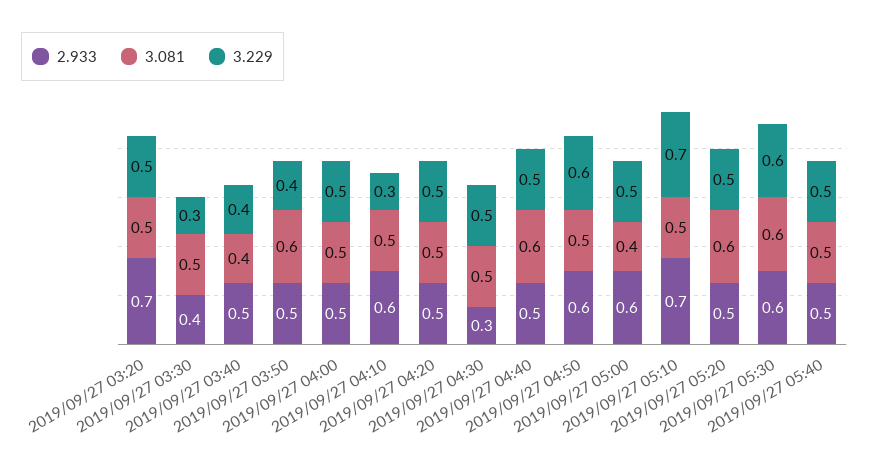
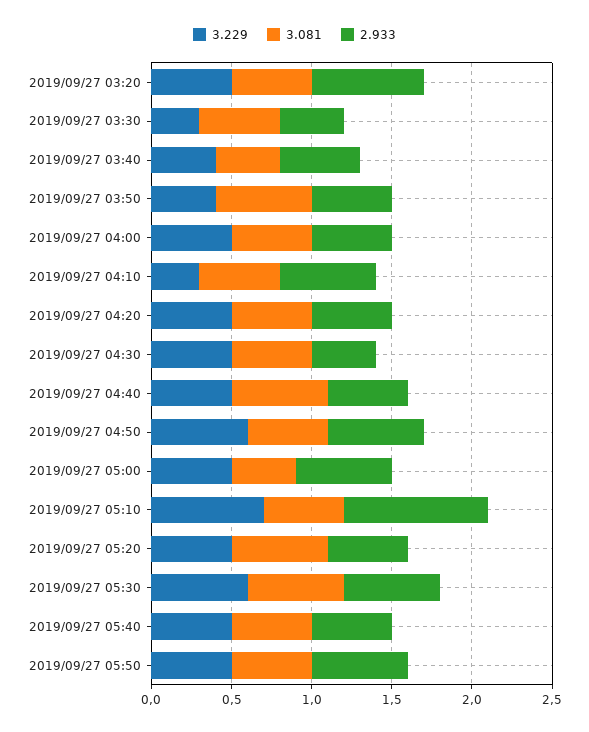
2.933, 2019/09/27 04:30: 0.3 -> 0.4
2.933, 2019/09/27 05:10: 0.7 -> 0.9
3.229, 2019/09/27 05:50: none -> 0.5
3.081, 2019/09/27 05:50: none -> 0.5
2.933, 2019/09/27 05:50: none -> 0.6

